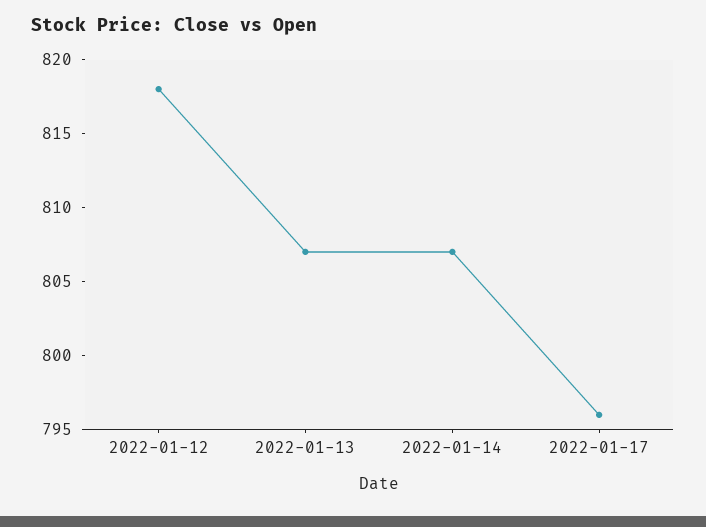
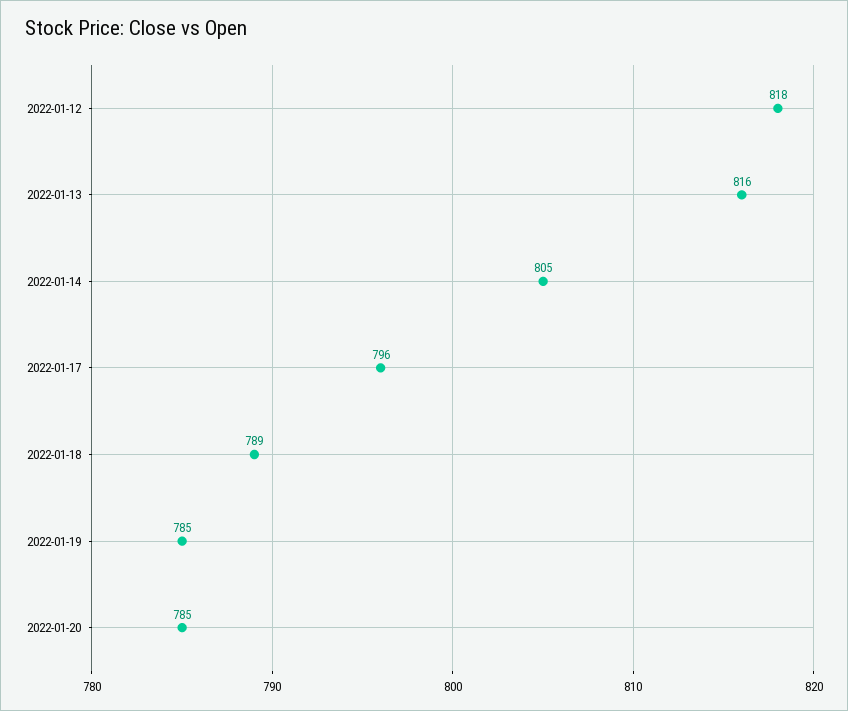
2022-01-13: 807 -> 816
2022-01-14: 807 -> 805
2022-01-18: none -> 789
2022-01-19: none -> 785
2022-01-20: none -> 785

